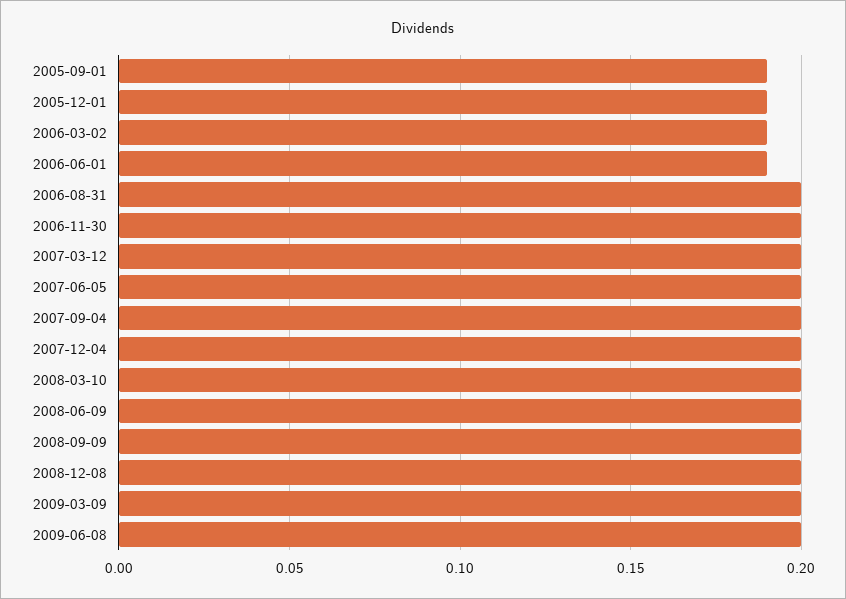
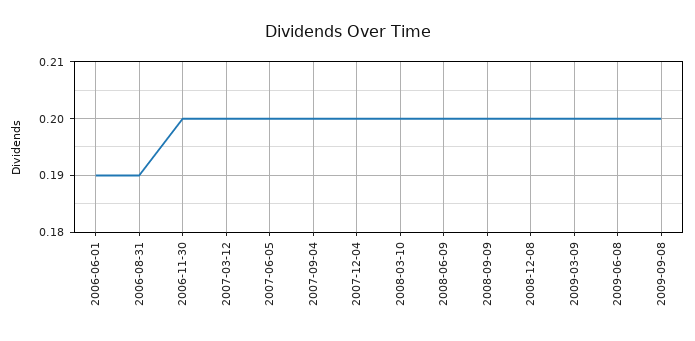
2005-09-01: 0.19 -> none
2005-12-01: 0.19 -> none
2006-03-02: 0.19 -> none
2006-08-31: 0.2 -> 0.19
2009-09-08: none -> 0.2

